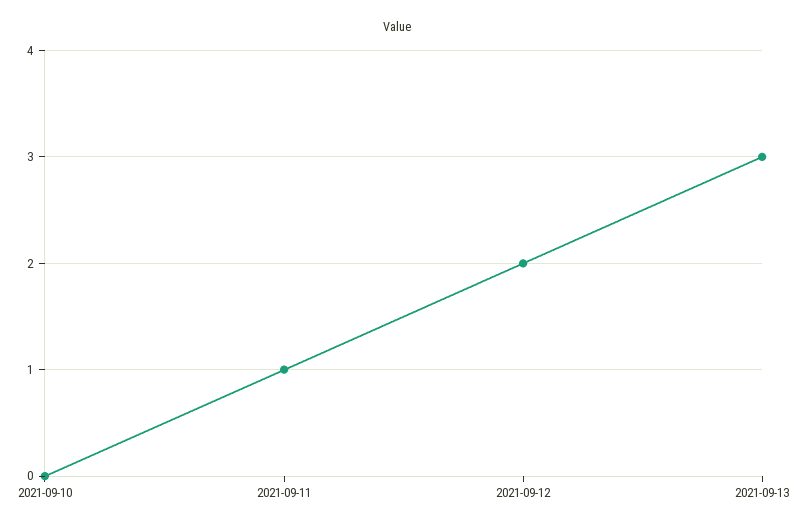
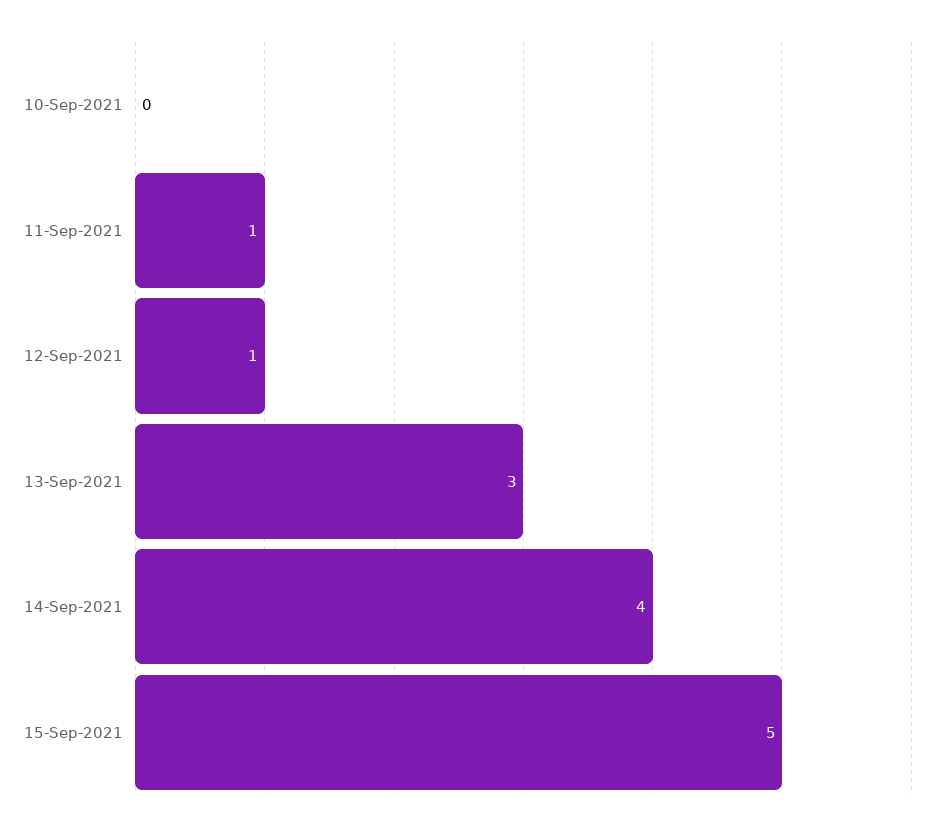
2021-09-12: 2 -> 1
14-Sep-2021: none -> 4
15-Sep-2021: none -> 5

